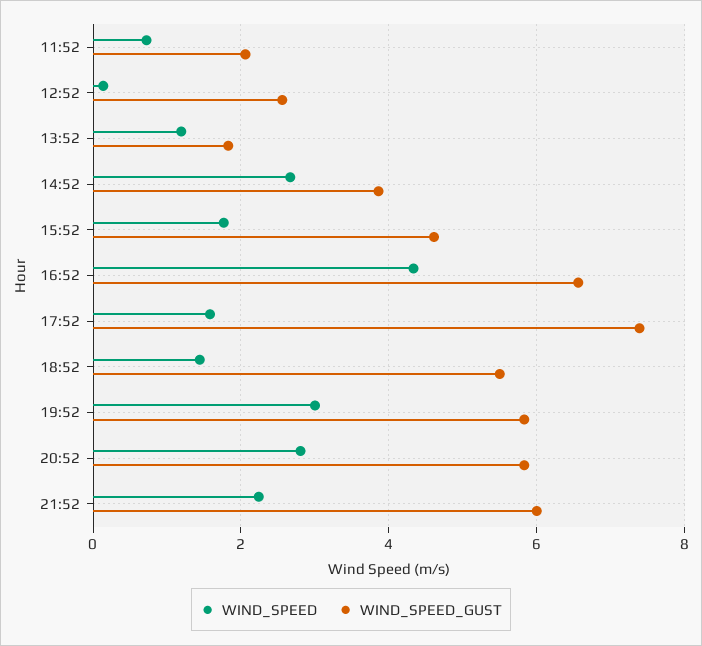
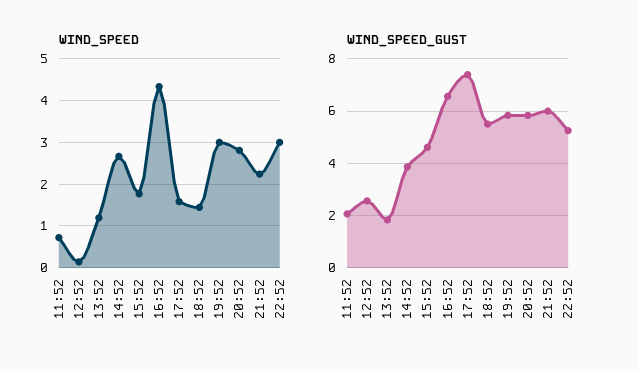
WIND_SPEED, 22:52: none -> 3
WIND_SPEED_GUST, 22:52: none -> 5.25

